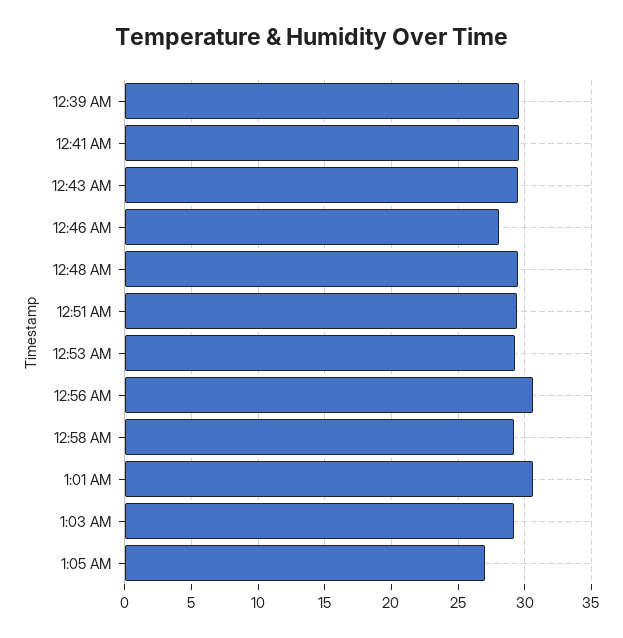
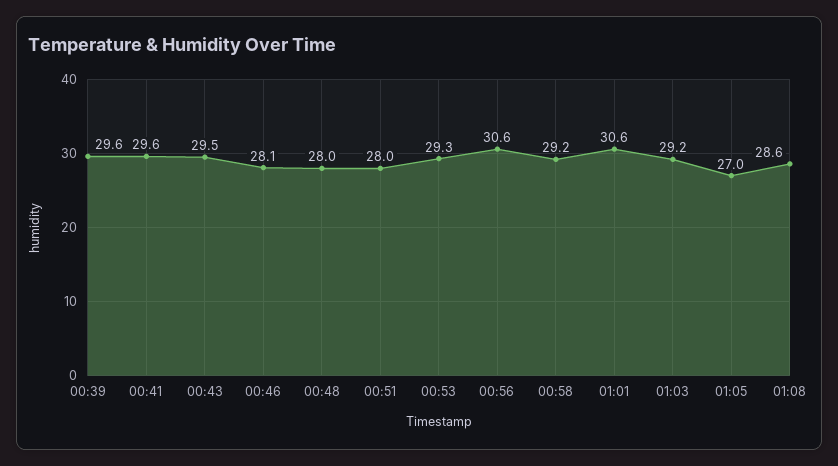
12:48 AM: 29.5 -> 28
12:51 AM: 29.5 -> 28
01:08: none -> 28.6

